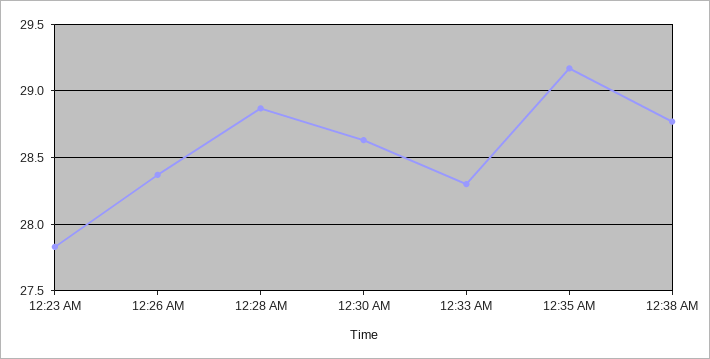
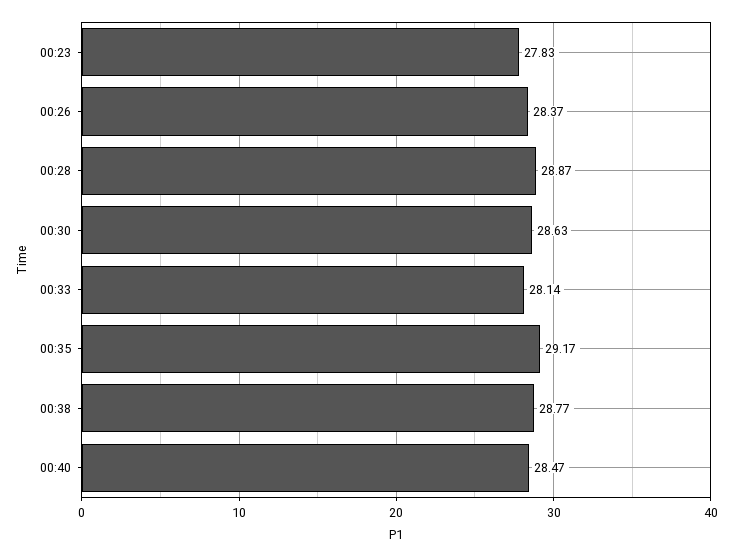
12:33 AM: 28.3 -> 28.14
00:40: none -> 28.47

